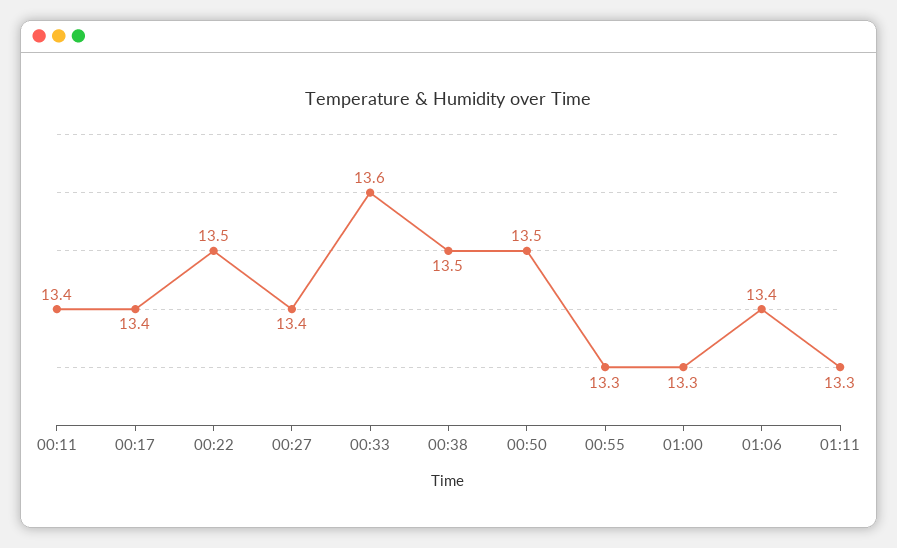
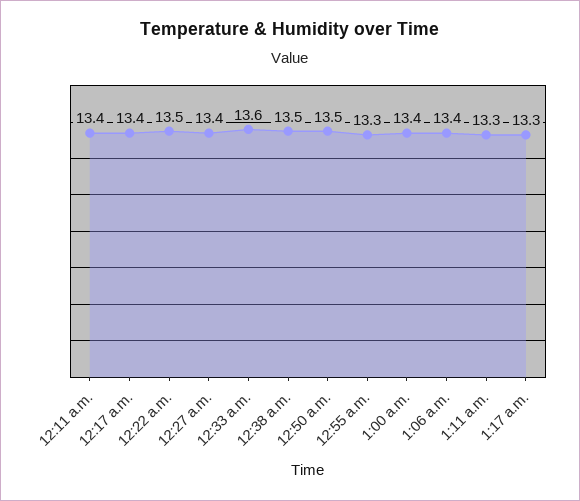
01:00: 13.3 -> 13.4
1:17 a.m.: none -> 13.3

